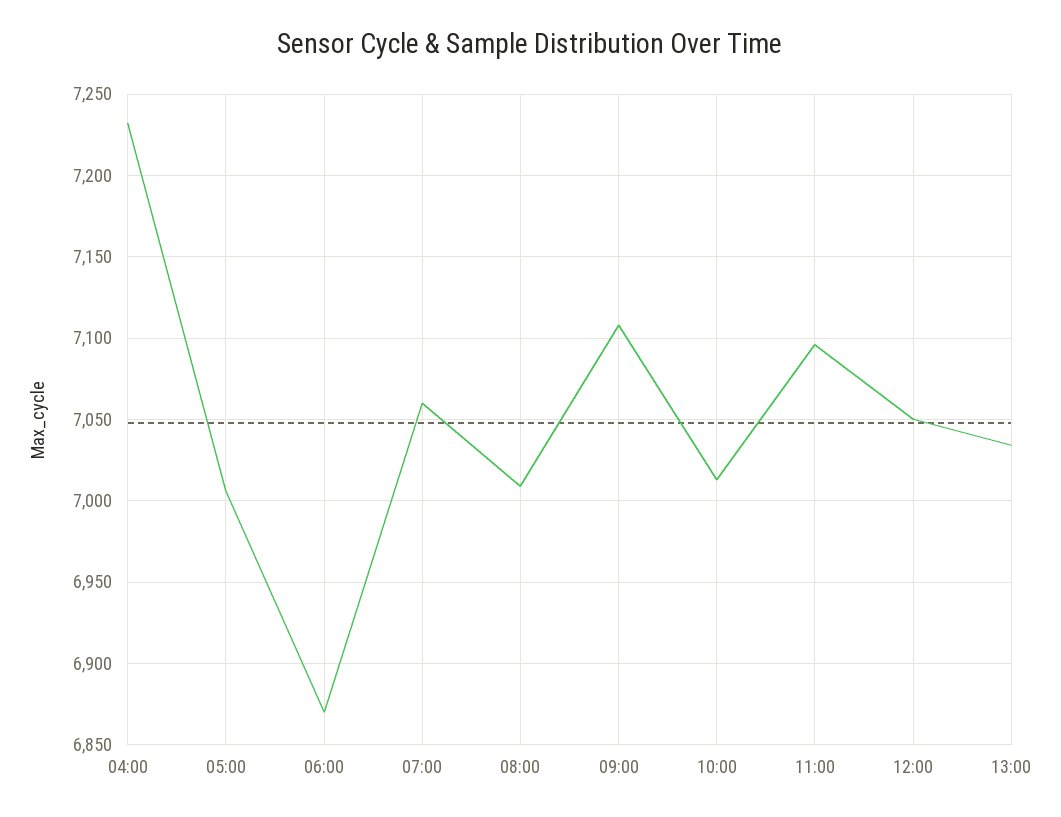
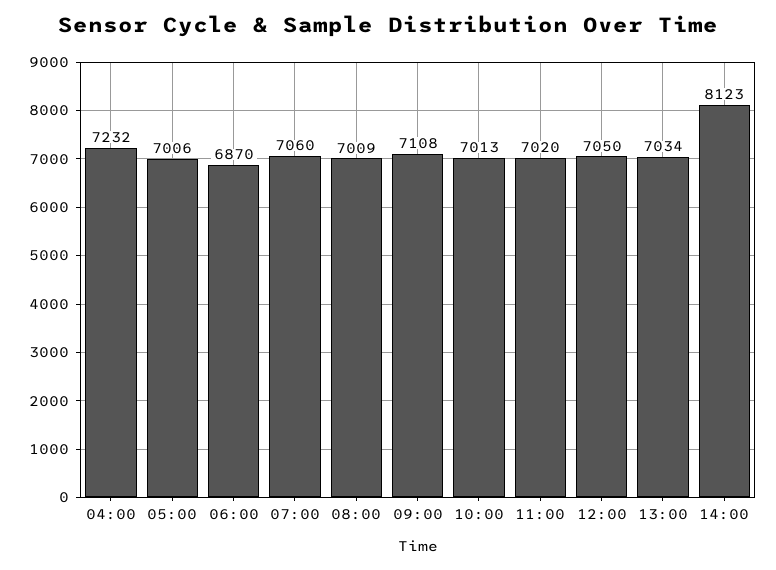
11:00: 7095 -> 7020
14:00: none -> 8123

